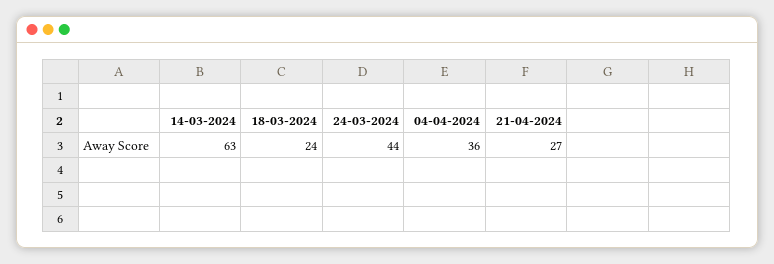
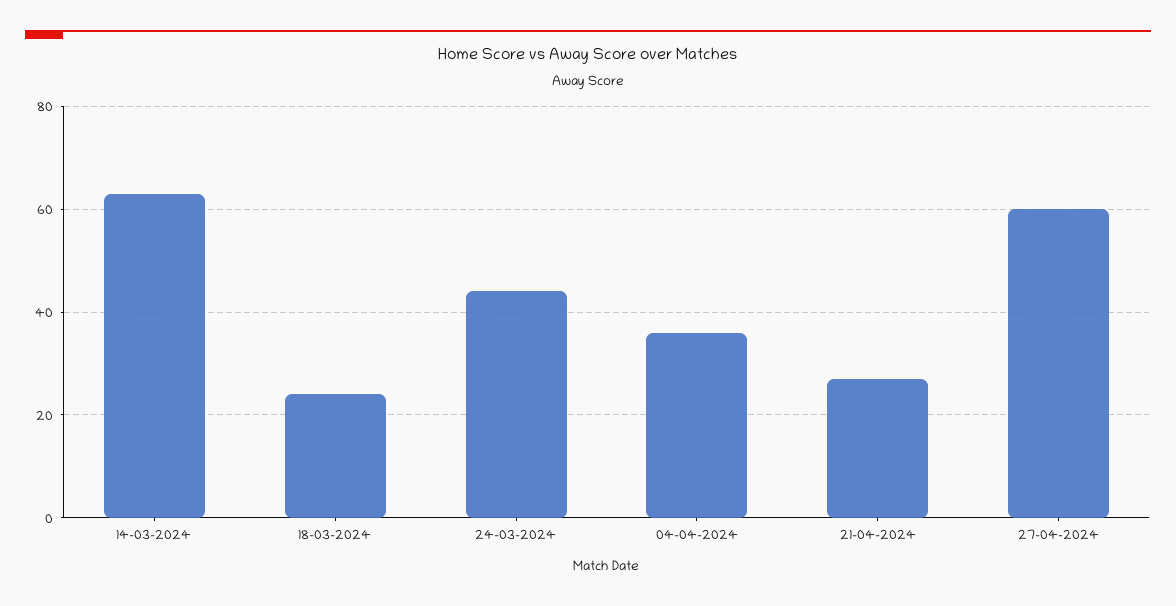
27-04-2024: none -> 60

